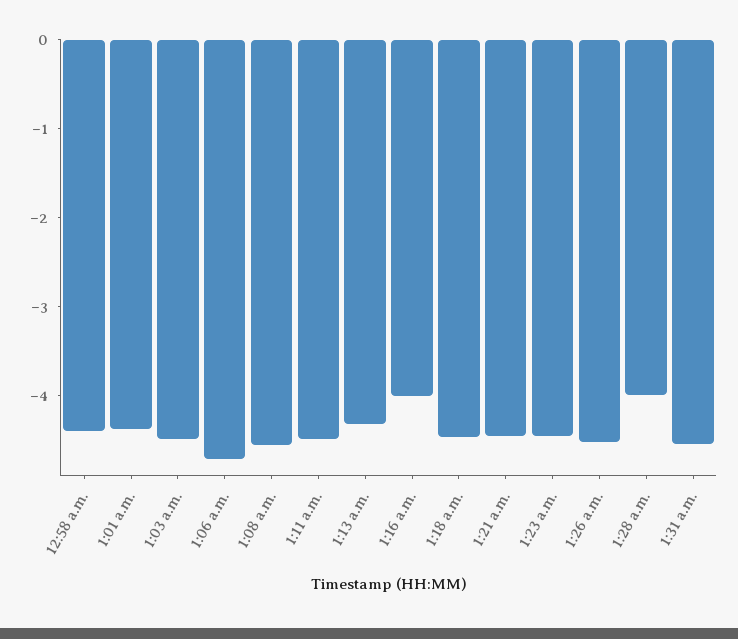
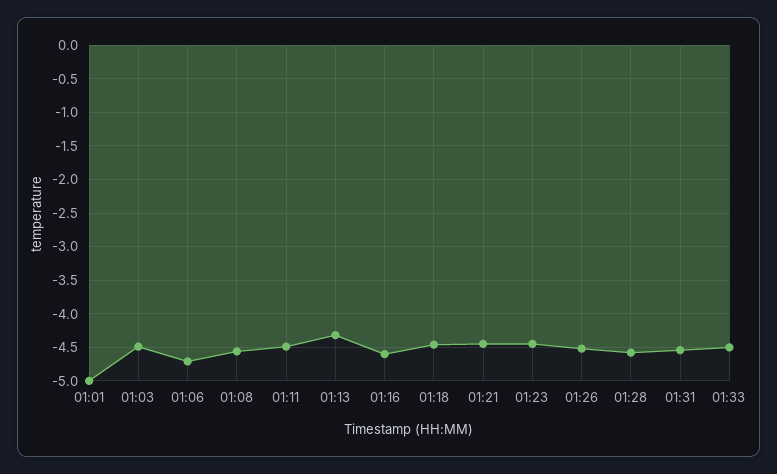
12:58 a.m.: -4.4 -> none
1:01 a.m.: -4.4 -> -5
1:16 a.m.: -4 -> -4.6
1:28 a.m.: -4 -> -4.6
01:33: none -> -4.5

